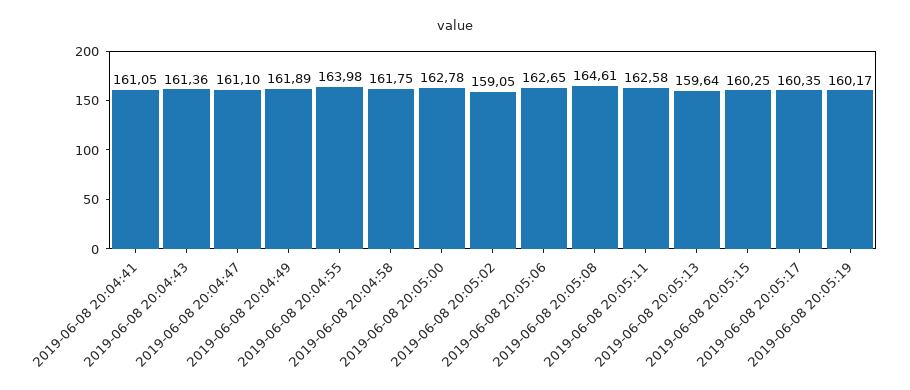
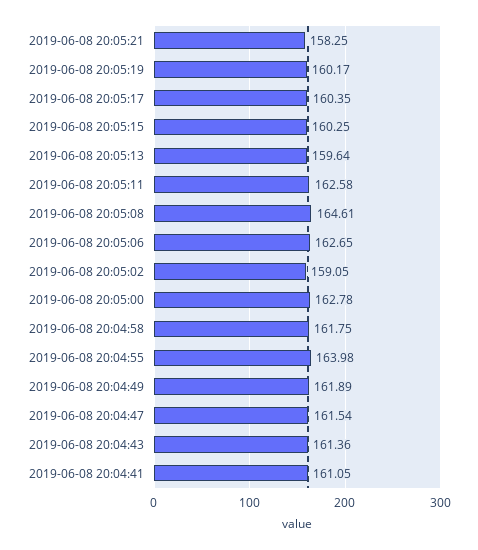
2019-06-08 20:04:47: 161.1 -> 161.54
2019-06-08 20:05:21: none -> 158.25

